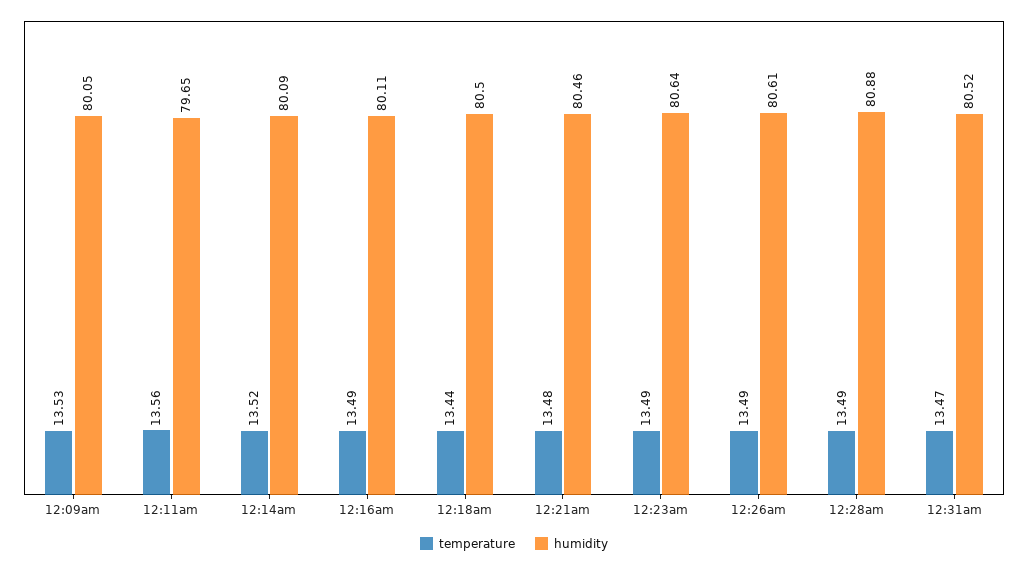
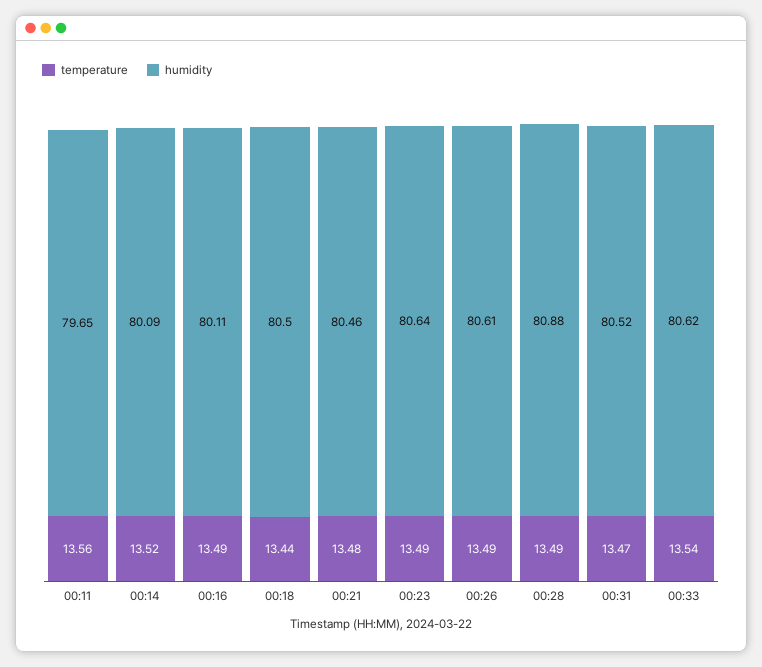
temperature, 12:09am: 13.53 -> none
humidity, 12:09am: 80.05 -> none
temperature, 00:33: none -> 13.54
humidity, 00:33: none -> 80.62

